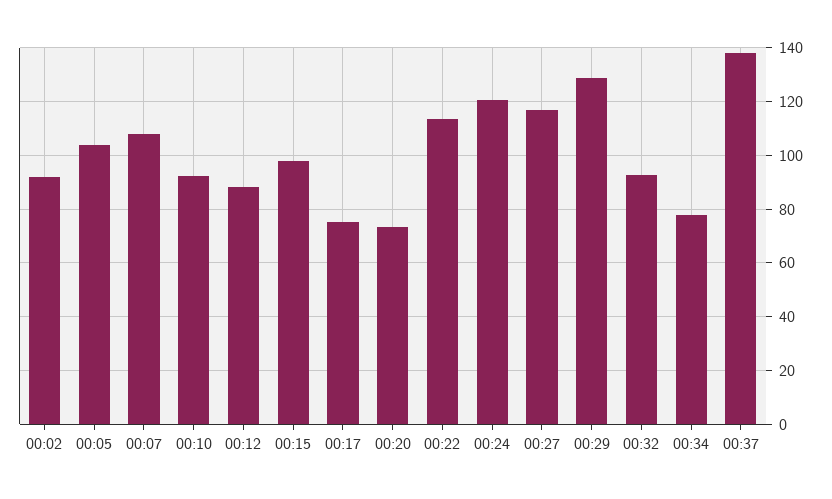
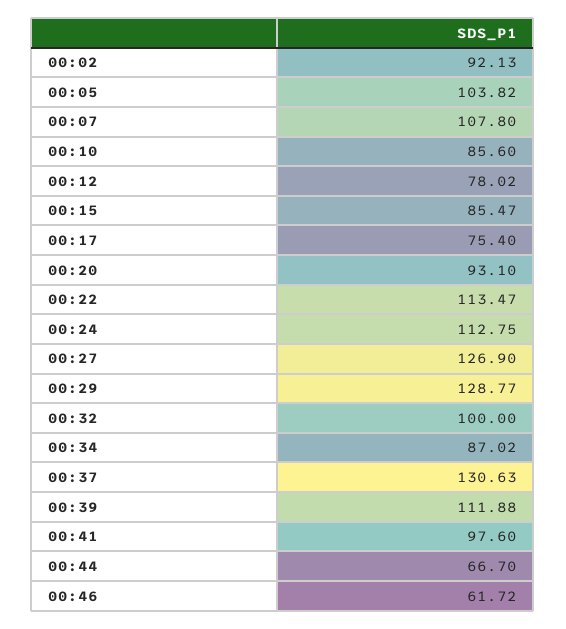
00:10: 92.5 -> 85.6
00:12: 87.5 -> 78.02
00:15: 97.5 -> 85.47
00:20: 72.5 -> 93.1
00:24: 120 -> 112.75
00:27: 117.5 -> 126.9
00:32: 92.5 -> 100
00:34: 77.5 -> 87.02
00:37: 137.5 -> 130.63
00:39: none -> 111.88
00:41: none -> 97.6
00:44: none -> 66.7
00:46: none -> 61.72

